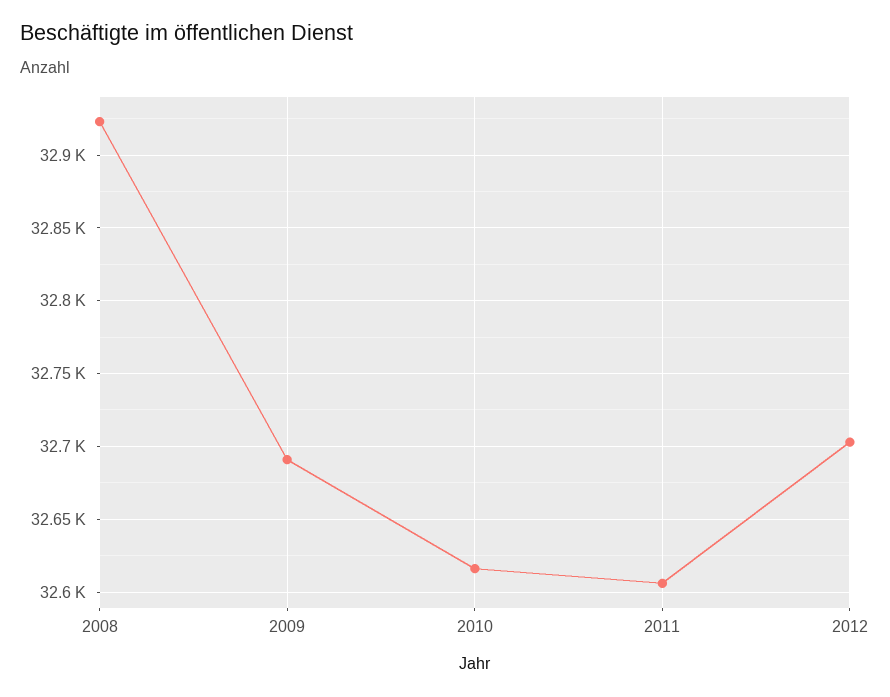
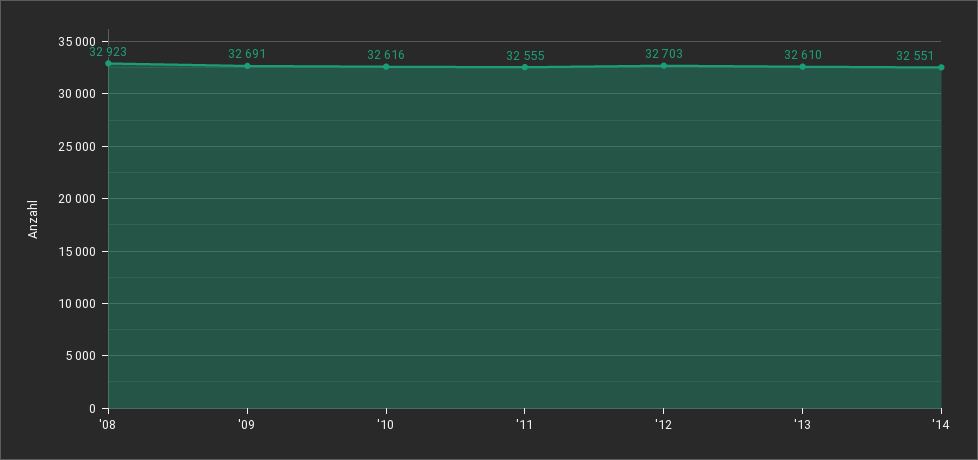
2011: 32605 -> 32555
'13: none -> 32610
'14: none -> 32551

